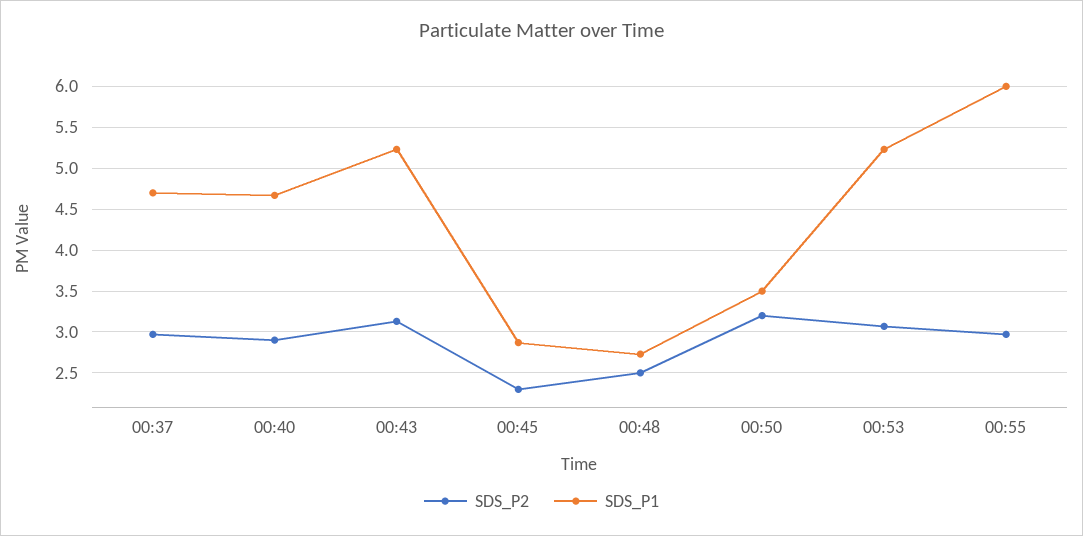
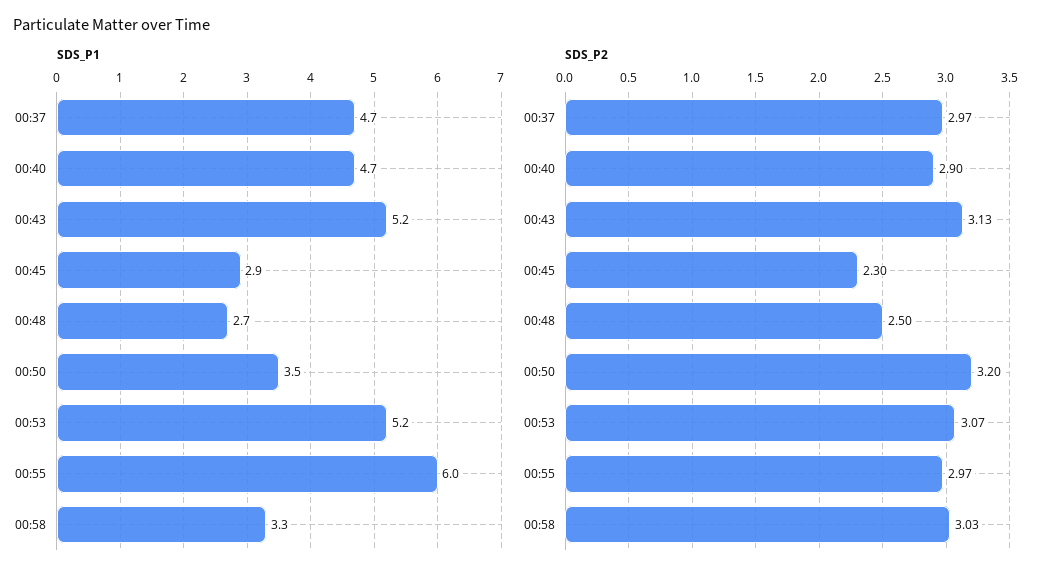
SDS_P1, 00:58: none -> 3.3
SDS_P2, 00:58: none -> 3.03

